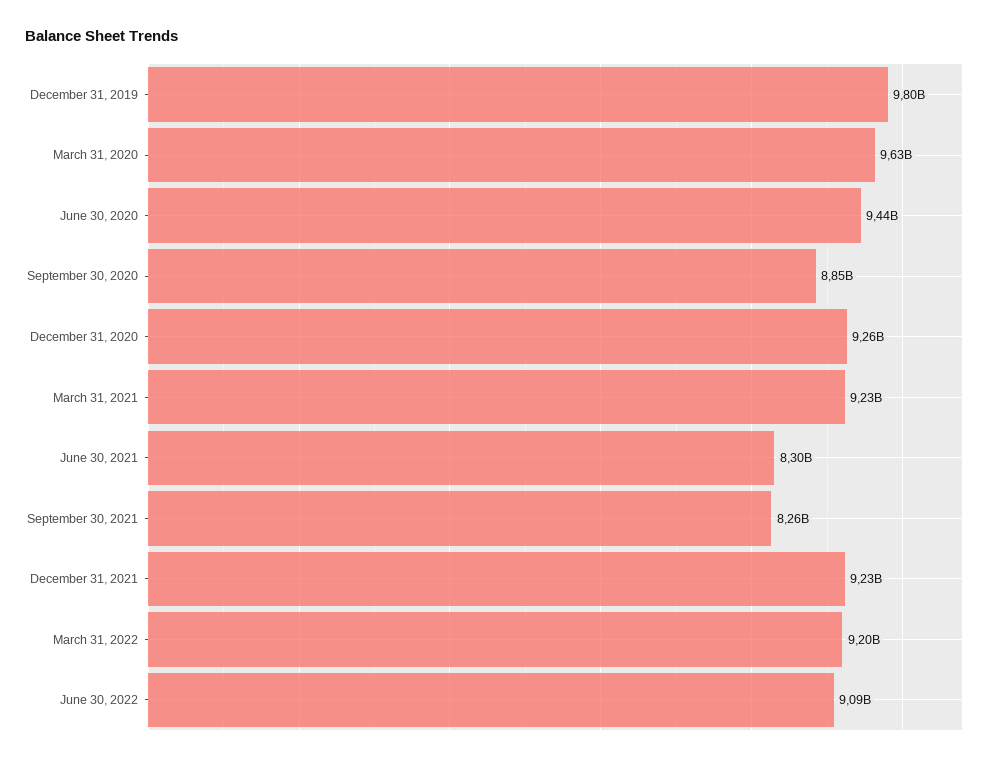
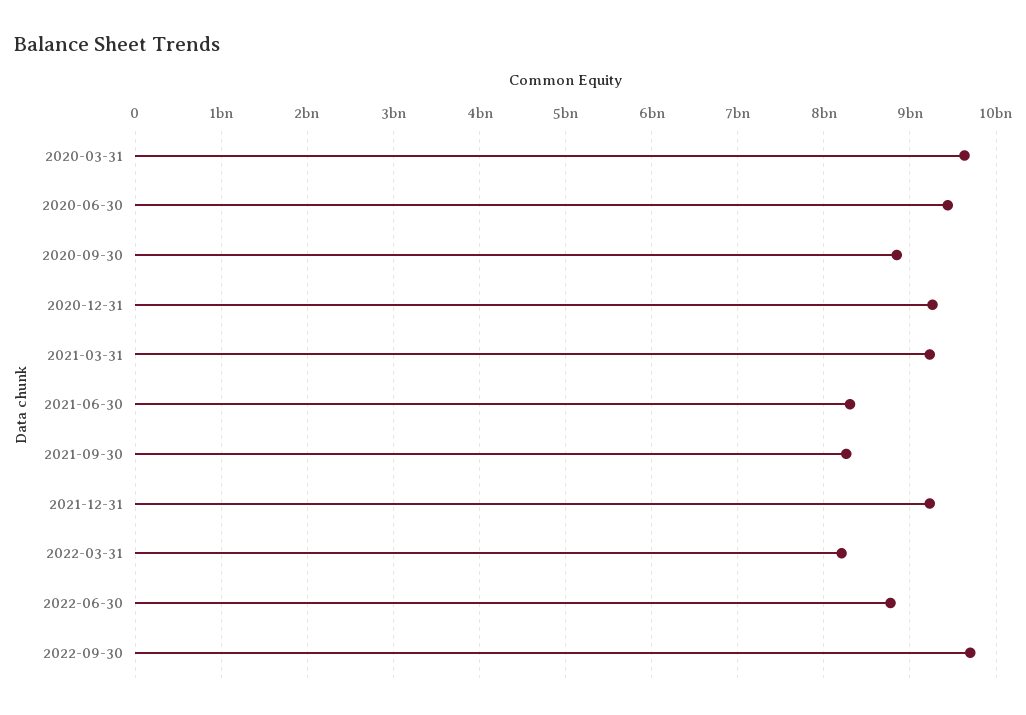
December 31, 2019: 9800000000 -> none
March 31, 2022: 9200000000 -> 8200000000
June 30, 2022: 9090000000 -> 8800000000
2022-09-30: none -> 9700000000

